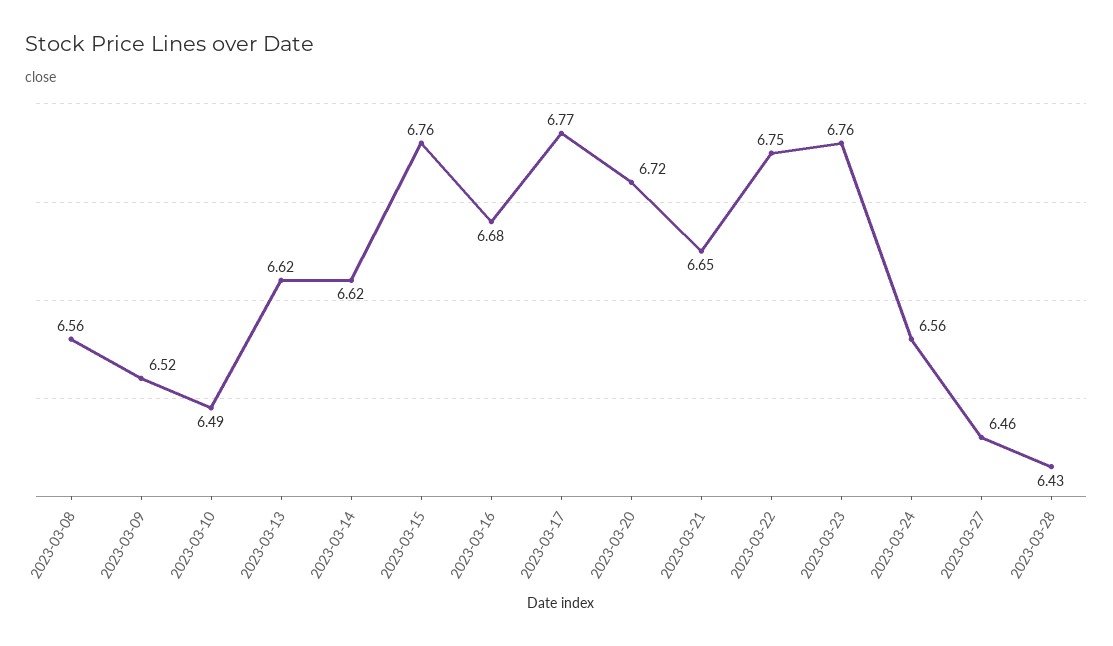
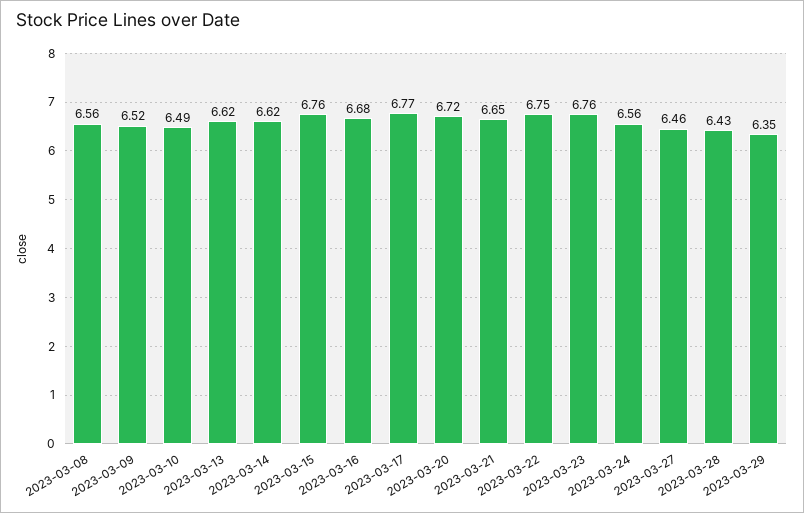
2023-03-29: none -> 6.35

